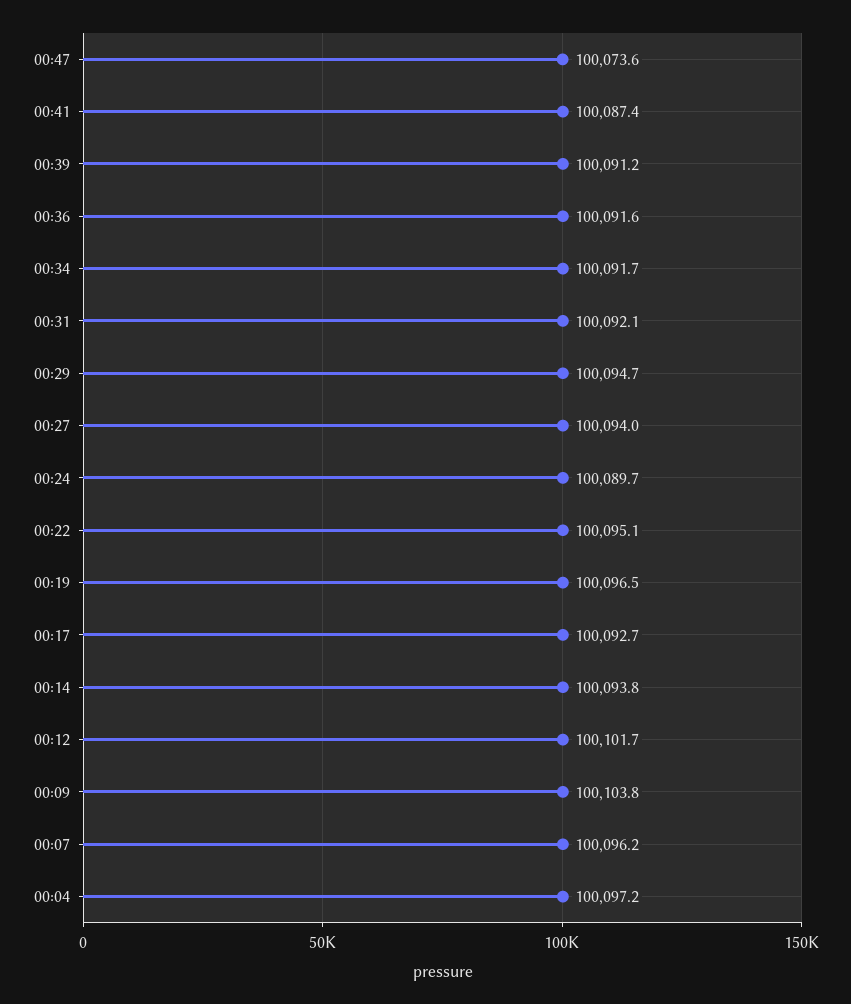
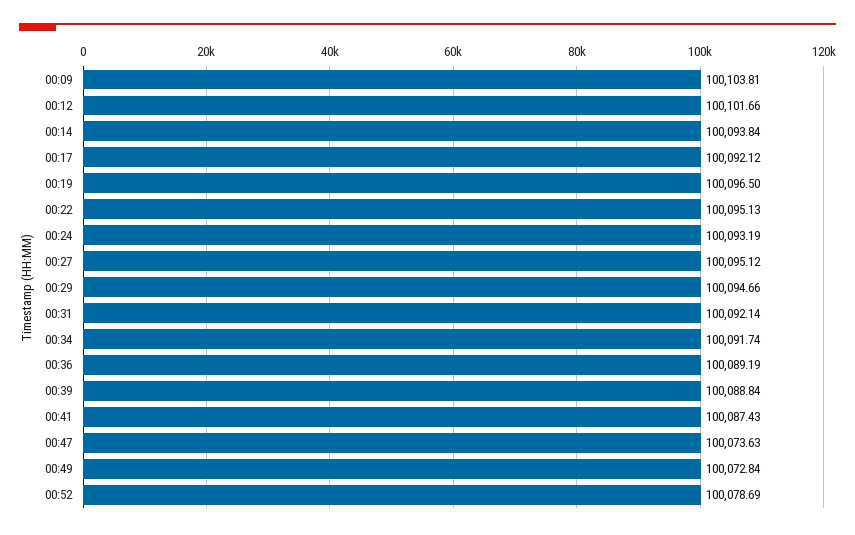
00:39: 100091.2 -> 100088.84
00:36: 100091.6 -> 100089.19
00:27: 100094 -> 100095.12
00:24: 100089.7 -> 100093.19
00:17: 100092.7 -> 100092.12
00:07: 100096.2 -> none
00:04: 100097.2 -> none
00:49: none -> 100072.84
00:52: none -> 100078.69

